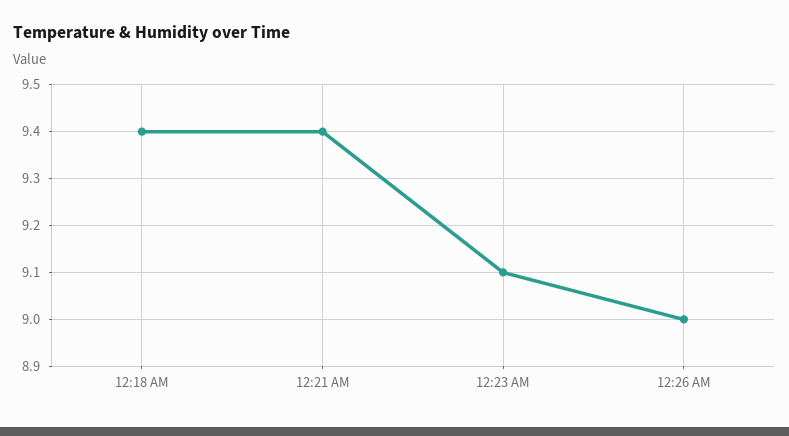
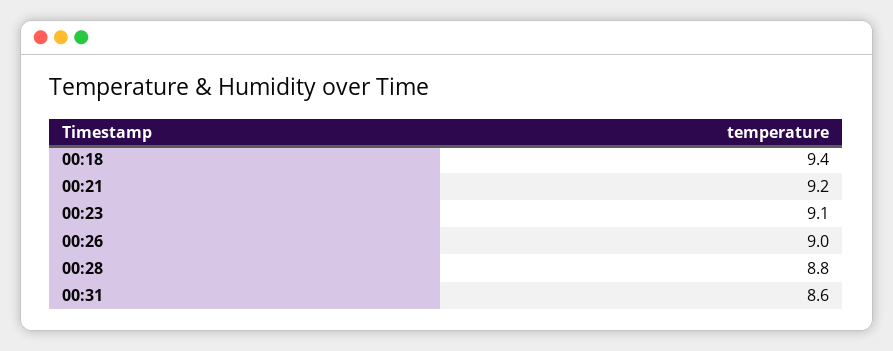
12:21 AM: 9.4 -> 9.2
00:28: none -> 8.8
00:31: none -> 8.6

